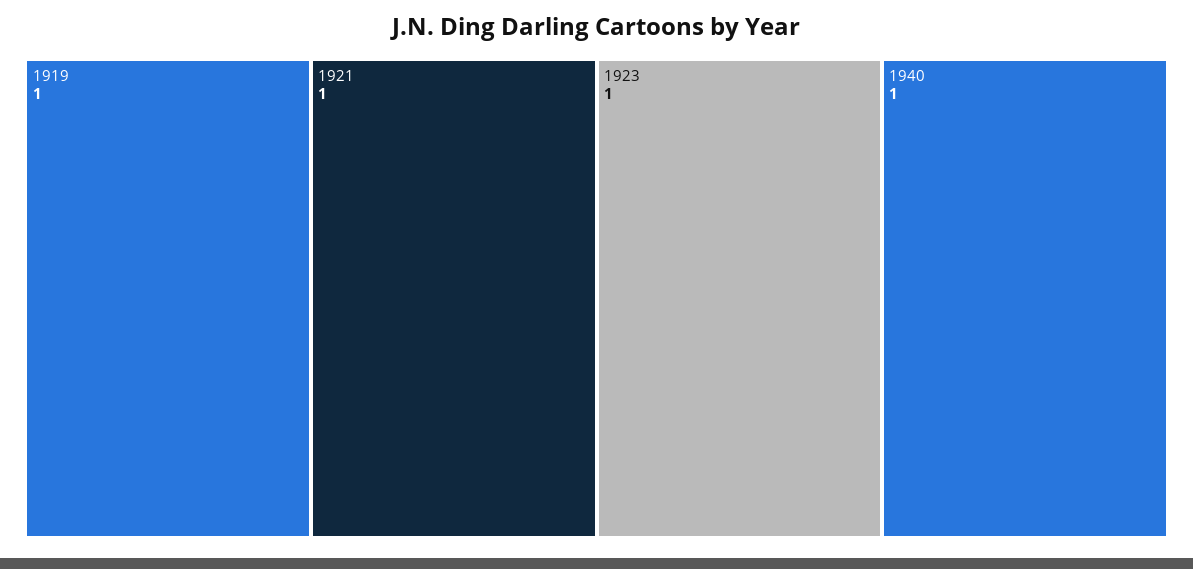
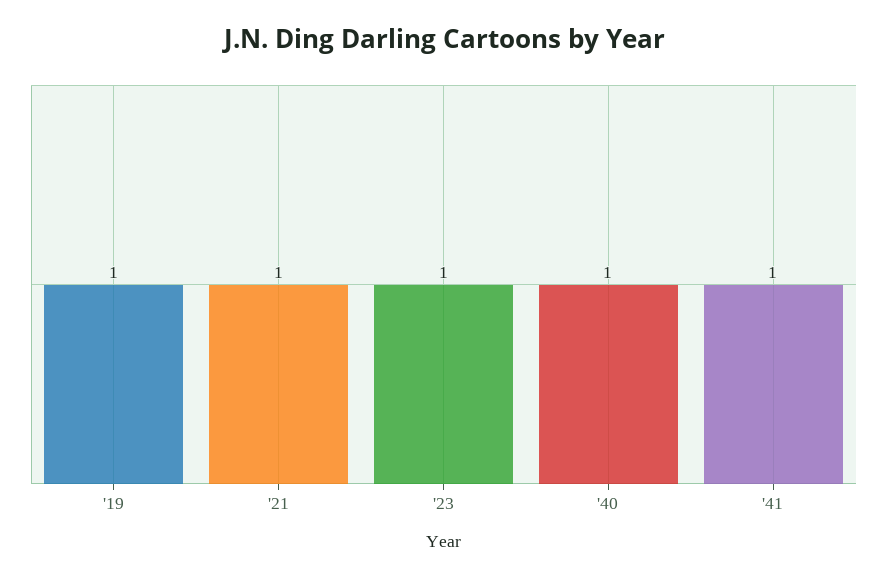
'41: none -> 1

